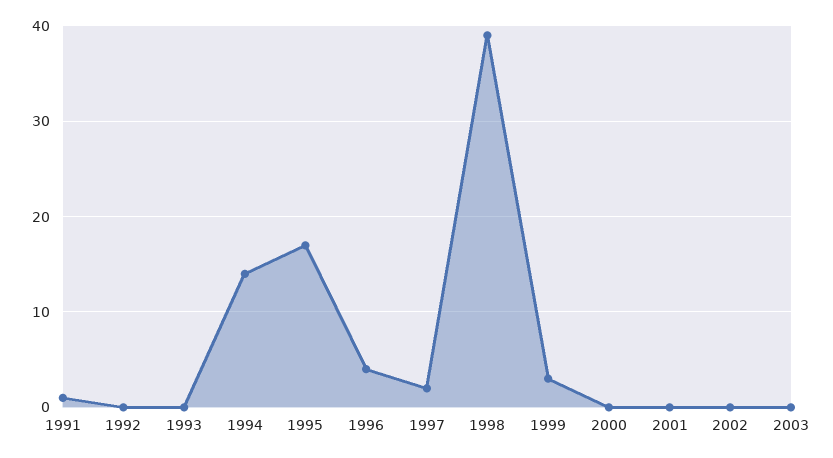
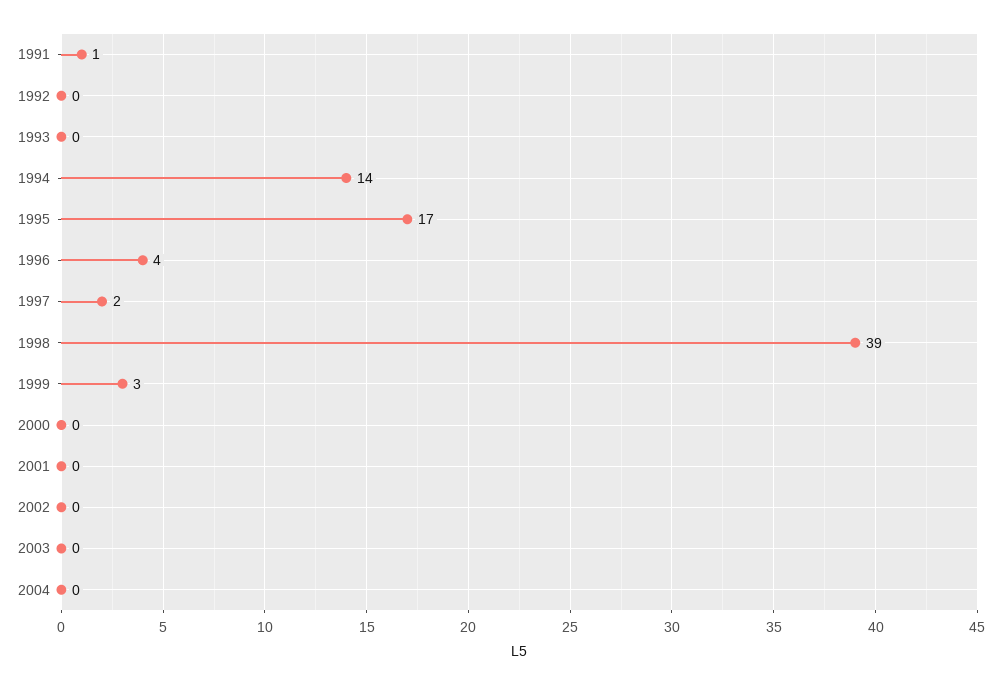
2004: none -> 0

